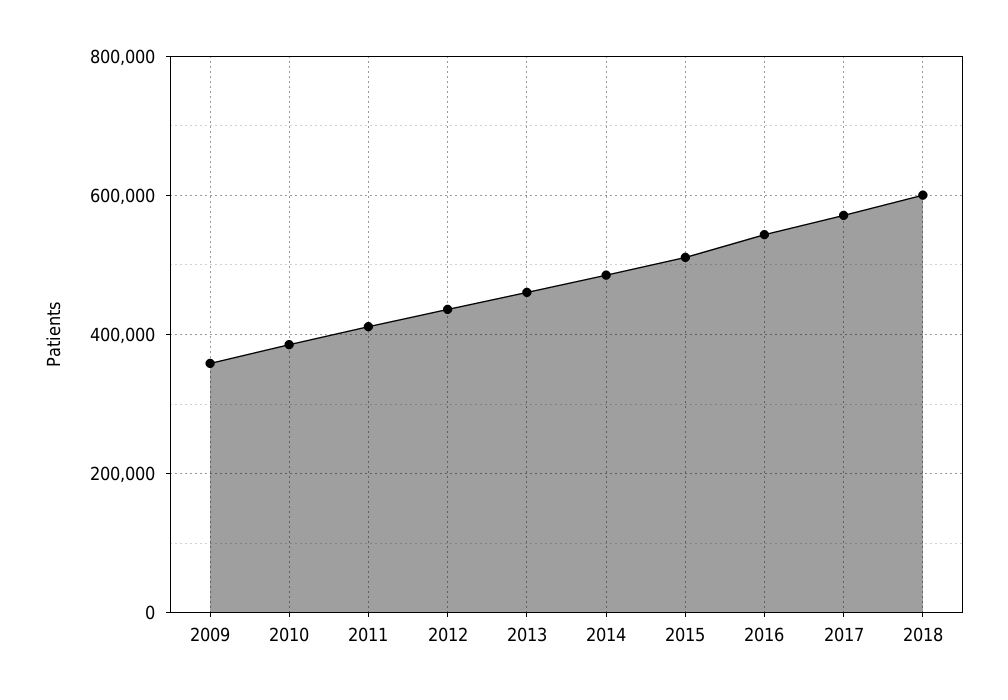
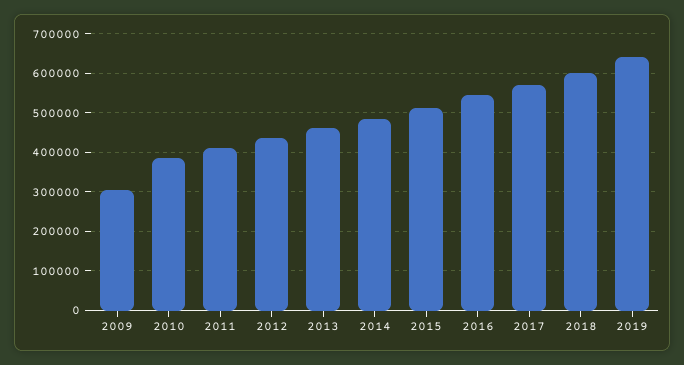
2009: 360000 -> 300000
2019: none -> 640000

